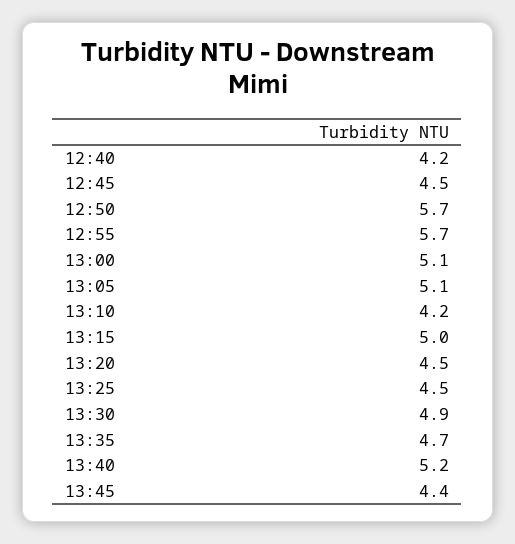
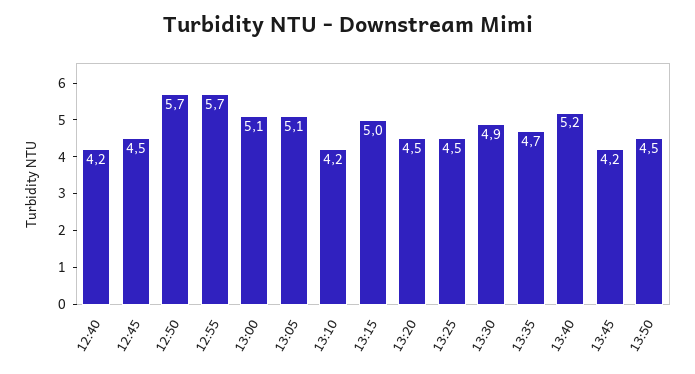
13:45: 4.4 -> 4.2
13:50: none -> 4.5

